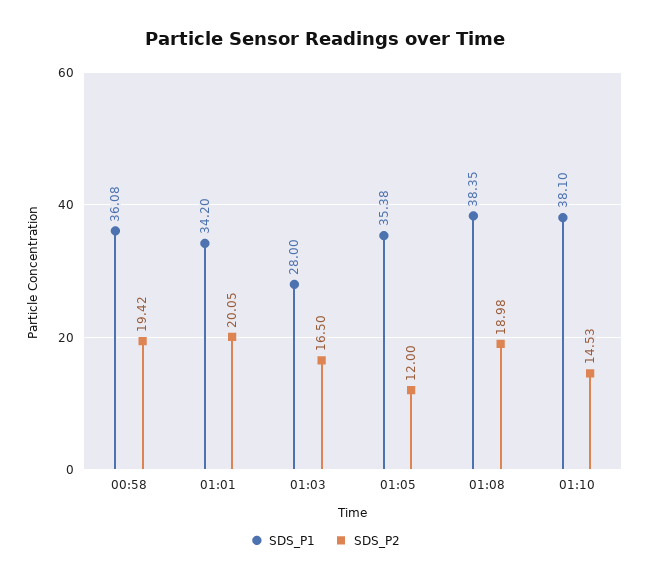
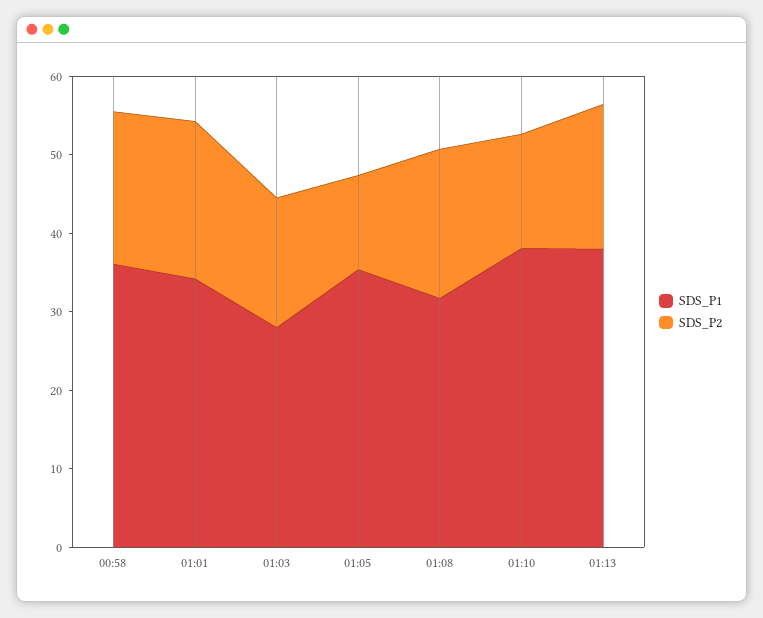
SDS_P1, 01:08: 38.35 -> 32
SDS_P1, 01:13: none -> 38
SDS_P2, 01:13: none -> 18

